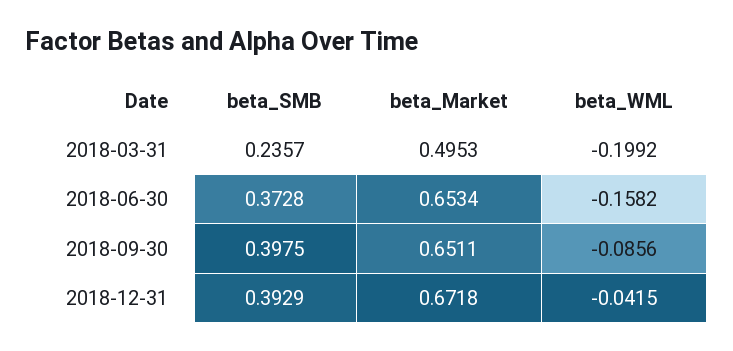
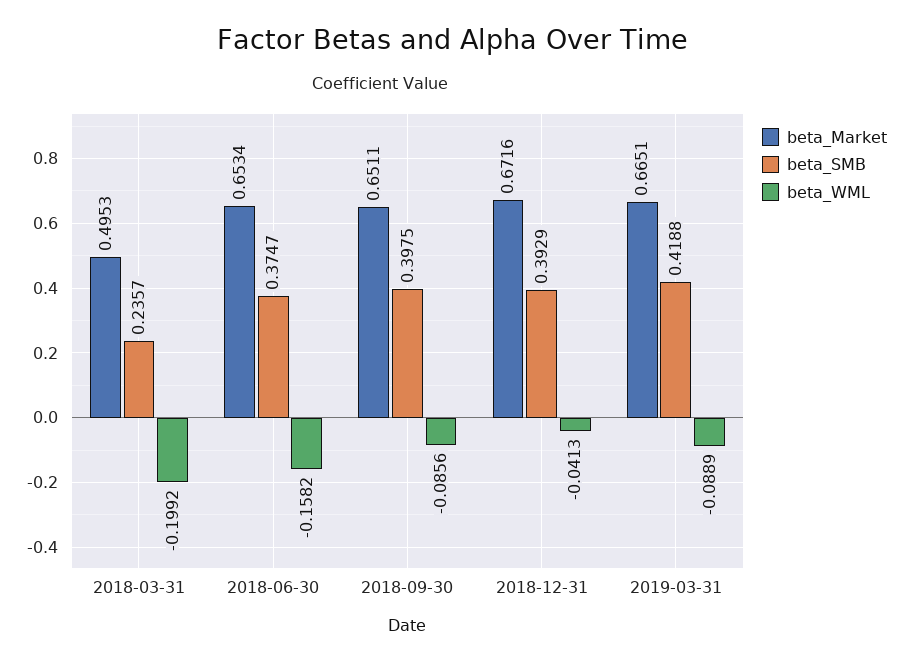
beta_SMB, 2018-06-30: 0.3728 -> 0.3747
beta_Market, 2018-12-31: 0.6718 -> 0.6716
beta_WML, 2018-12-31: -0.0415 -> -0.0413
beta_Market, 2019-03-31: none -> 0.6651
beta_SMB, 2019-03-31: none -> 0.4188
beta_WML, 2019-03-31: none -> -0.0889

